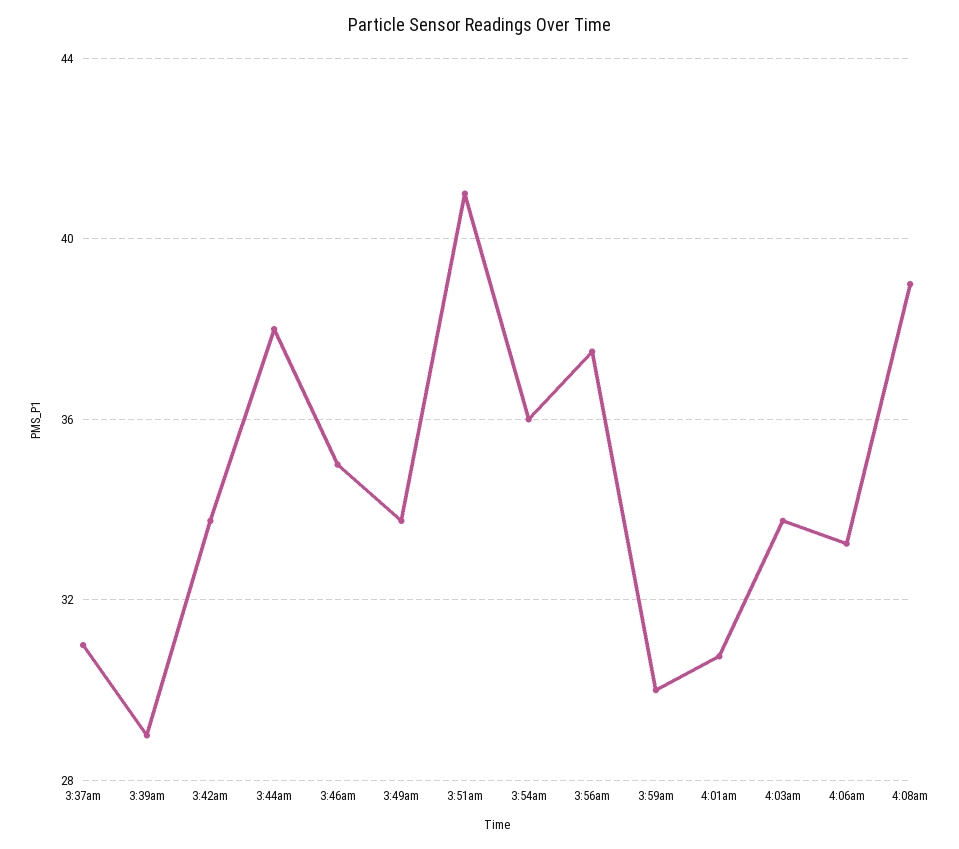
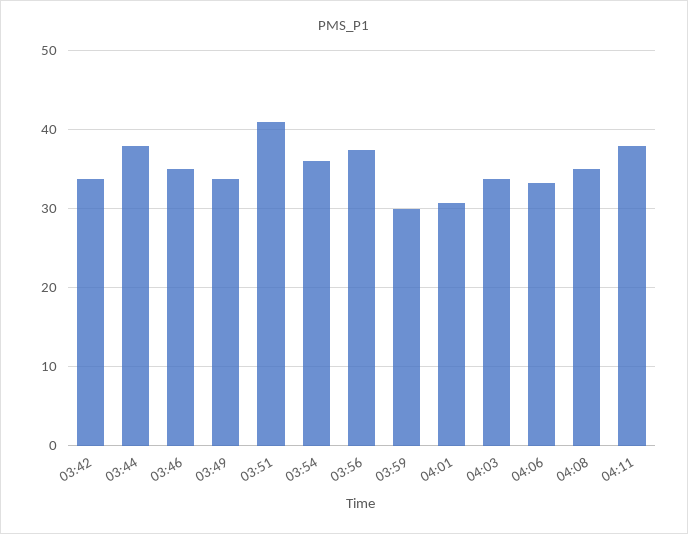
3:37am: 31 -> none
3:39am: 29 -> none
4:08am: 39 -> 35
04:11: none -> 38

